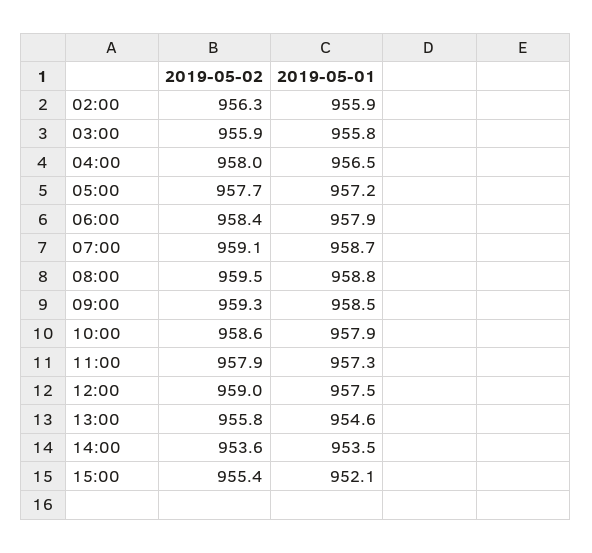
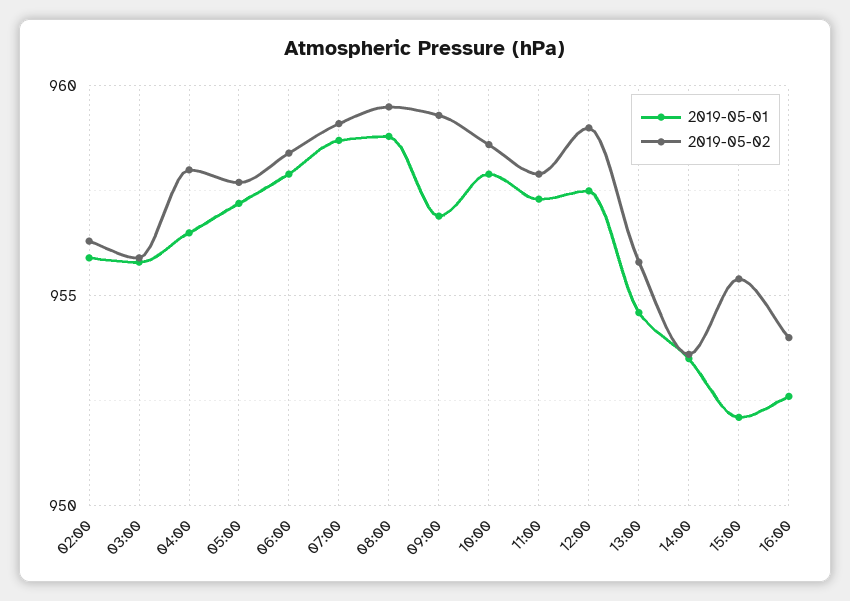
2019-05-01, 09:00: 958.5 -> 957
2019-05-01, 16:00: none -> 952.5
2019-05-02, 16:00: none -> 954

